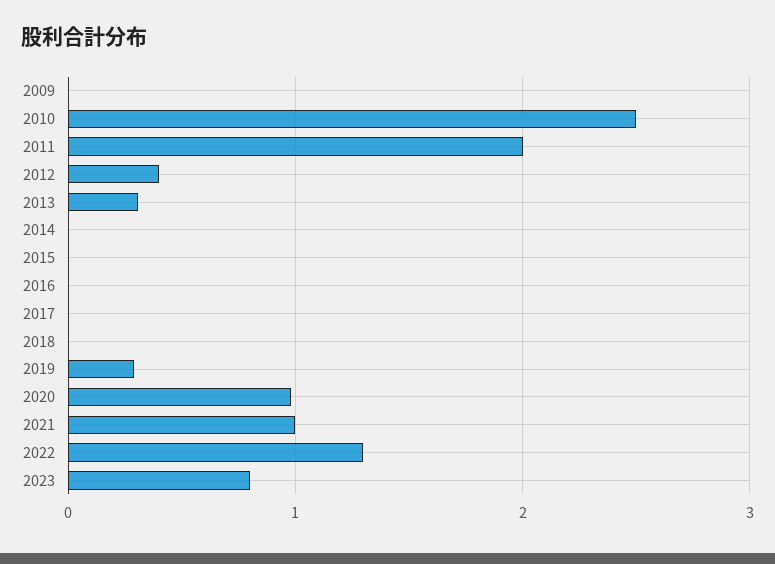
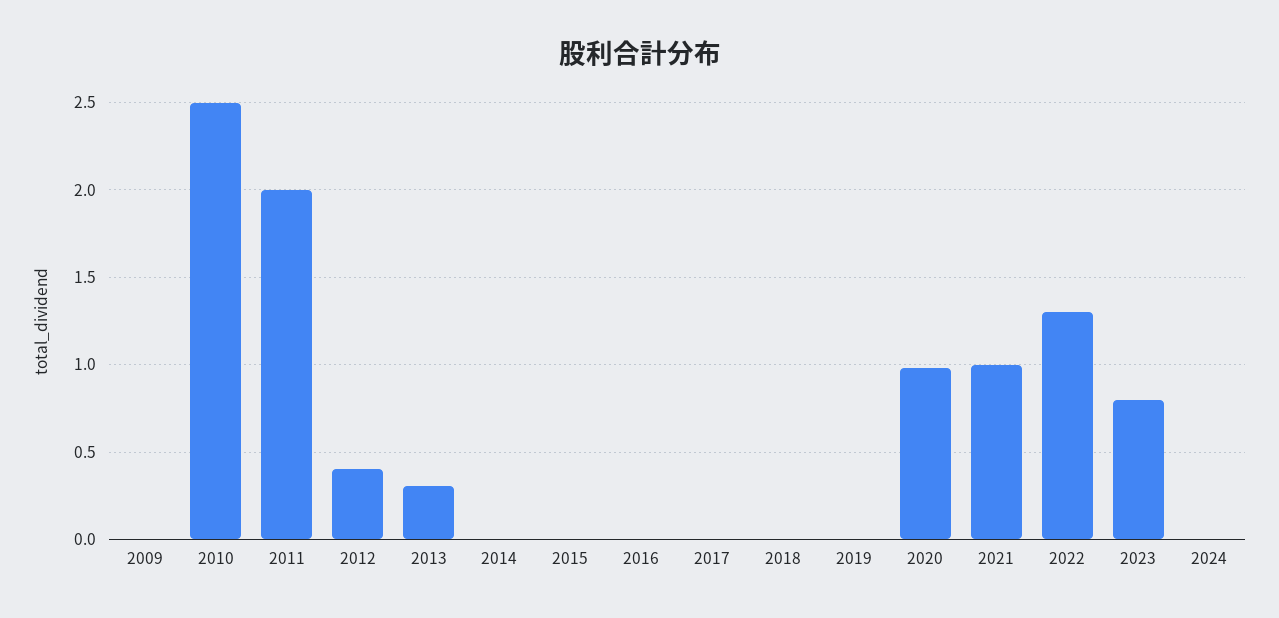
2019: 0.3 -> 0
2024: none -> 0

